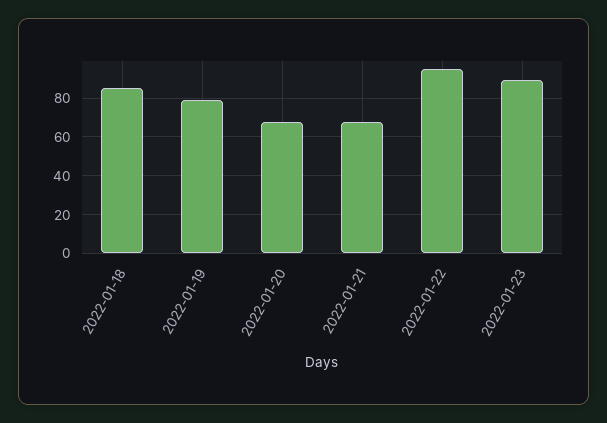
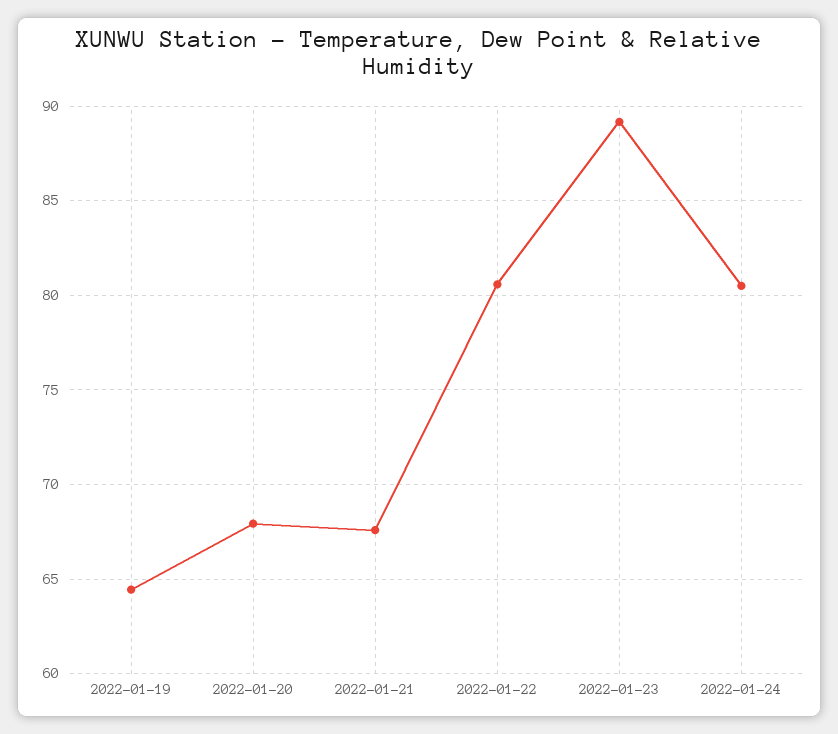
2022-01-18: 85 -> none
2022-01-19: 80 -> 64.5
2022-01-22: 95 -> 80.5
2022-01-24: none -> 80.5

